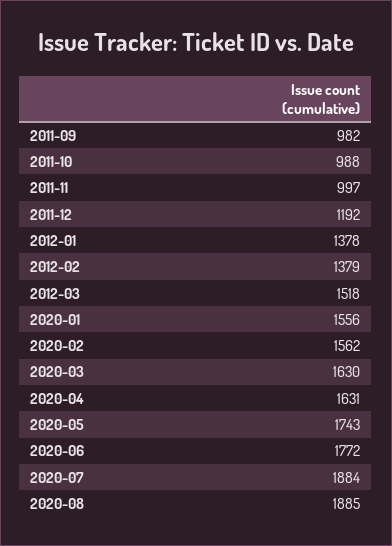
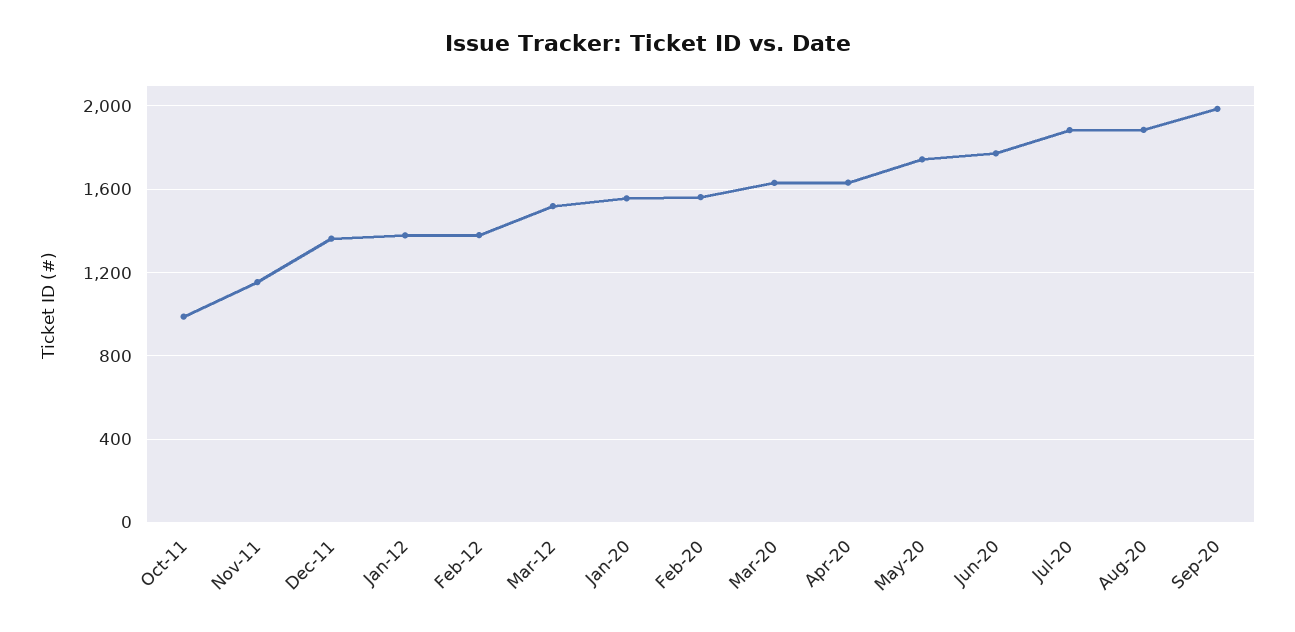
2011-09: 982 -> none
2011-11: 997 -> 1150
2011-12: 1192 -> 1350
Sep-20: none -> 2000

